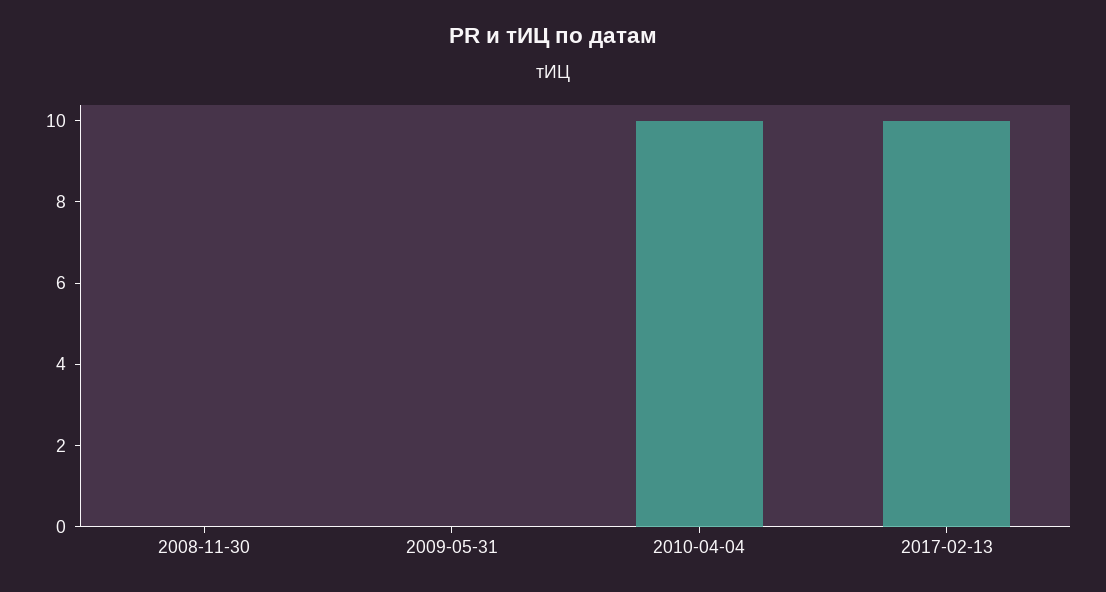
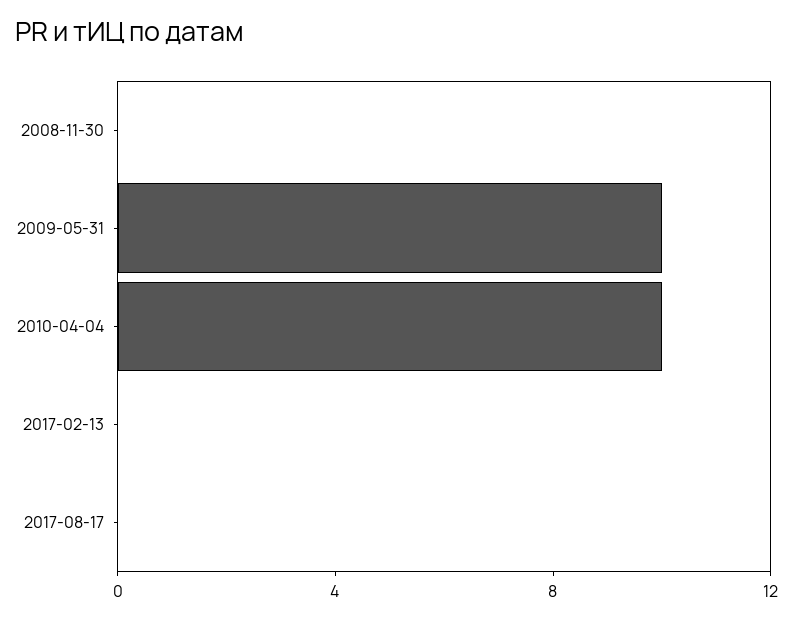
2009-05-31: 0 -> 10
2017-02-13: 10 -> 0
2017-08-17: none -> 0

